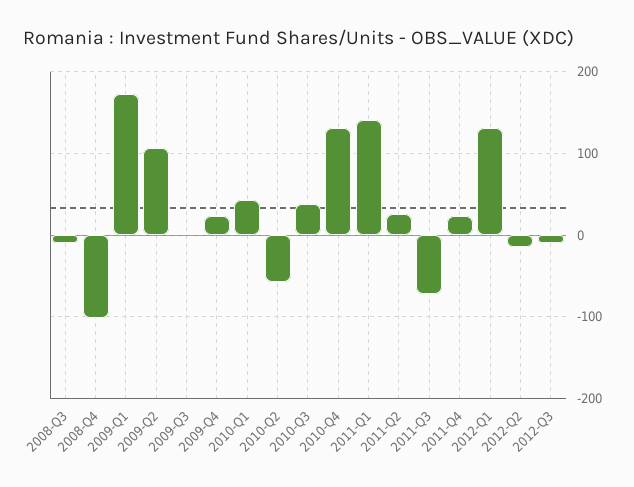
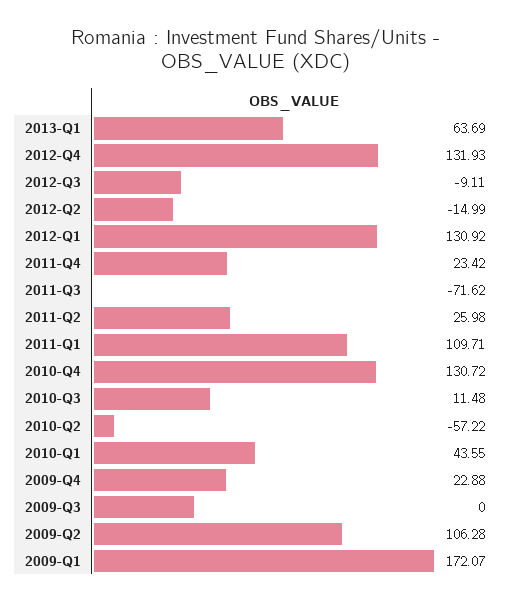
2008-Q3: -10 -> none
2008-Q4: -100 -> none
2010-Q3: 40 -> 11.48
2011-Q1: 140 -> 109.71
2013-Q1: none -> 63.69
2012-Q4: none -> 131.93

